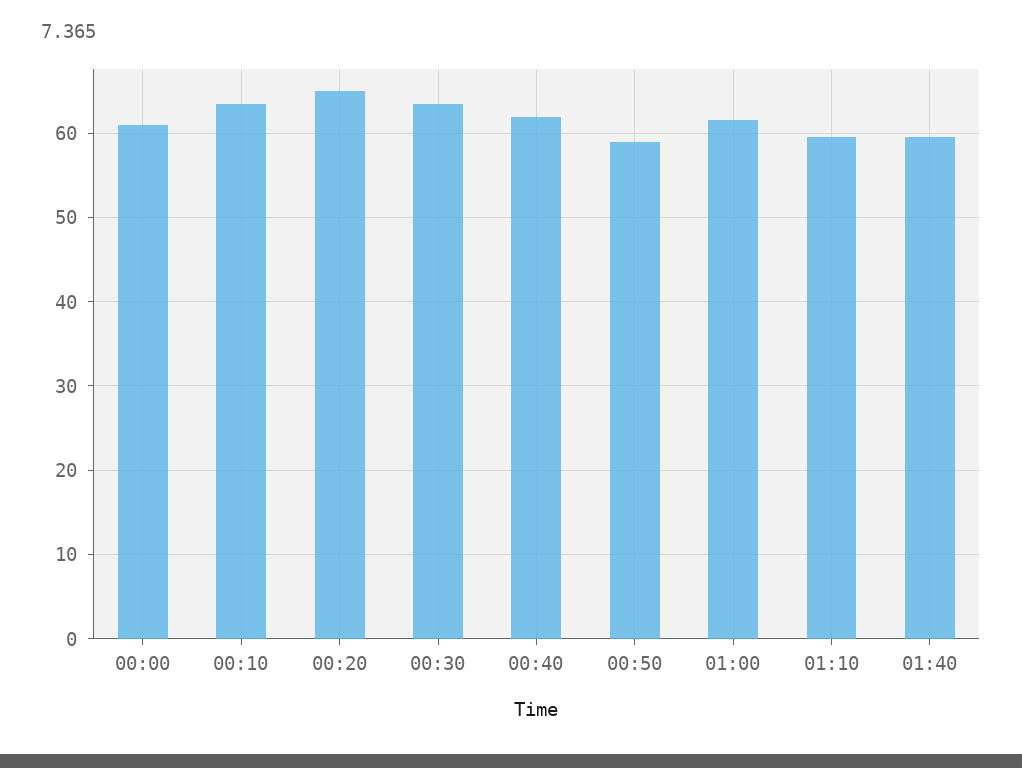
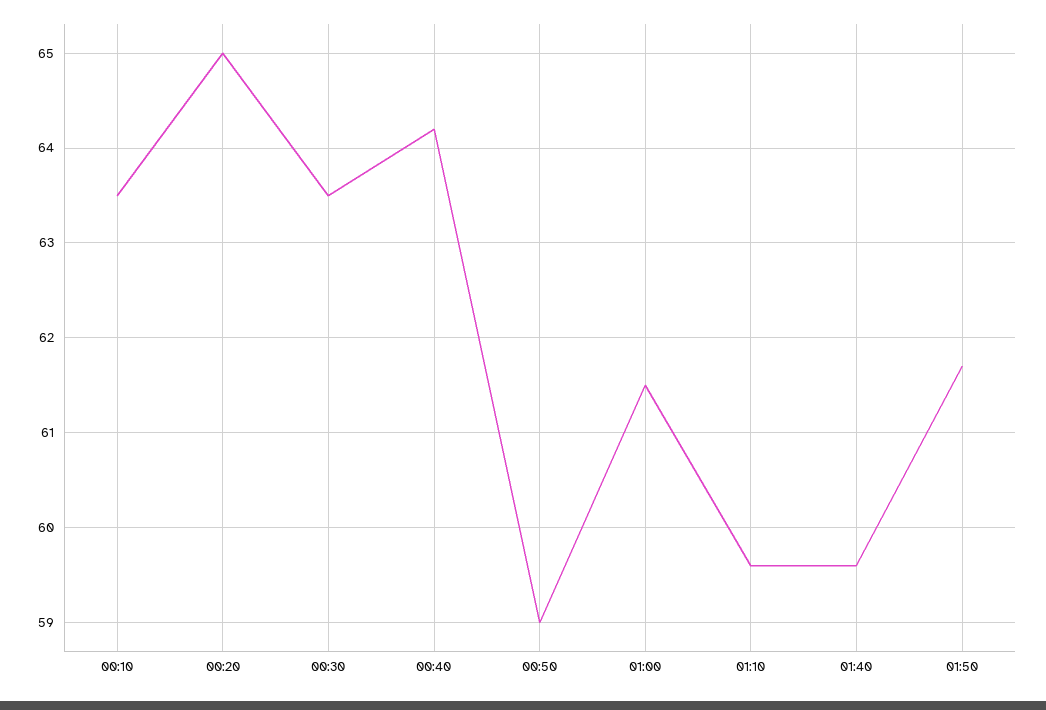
00:00: 61 -> none
00:40: 62 -> 64.2
01:50: none -> 61.7

